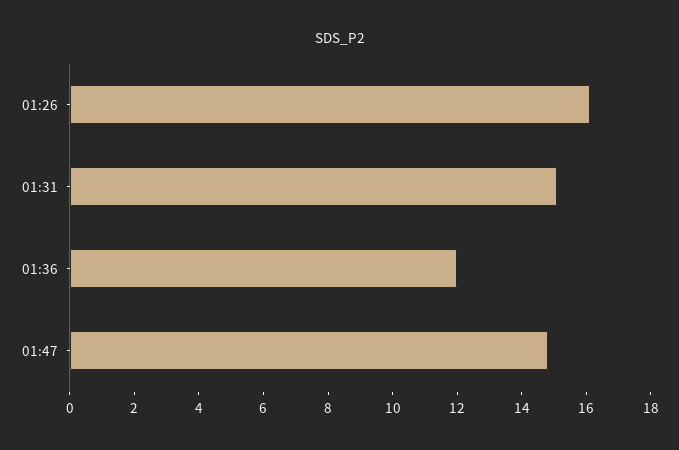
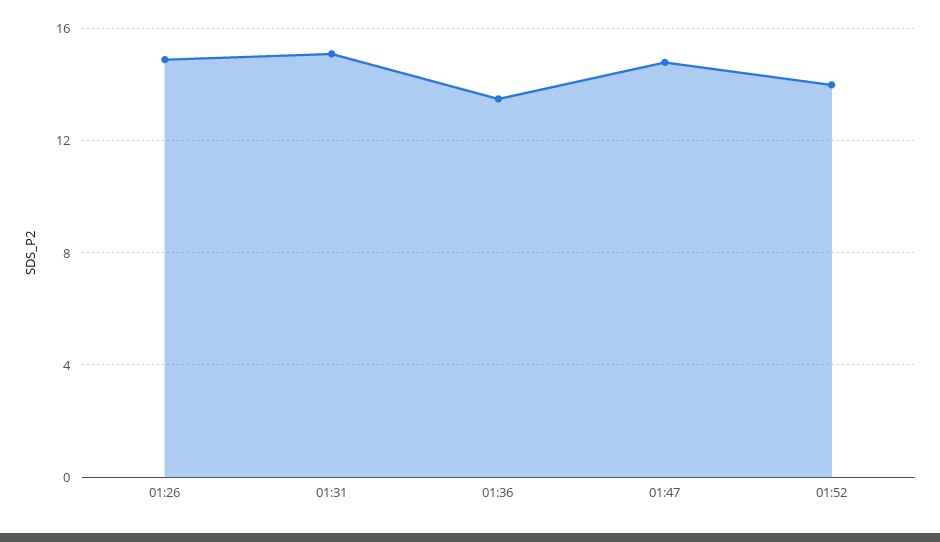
01:26: 16 -> 15
01:36: 12 -> 13.5
01:52: none -> 14

